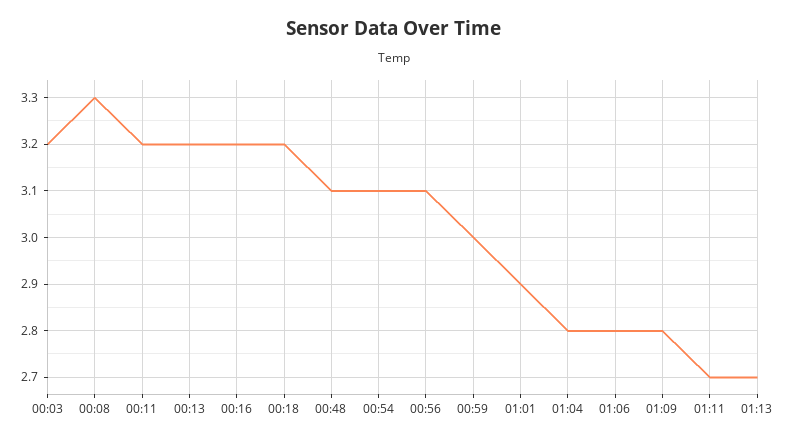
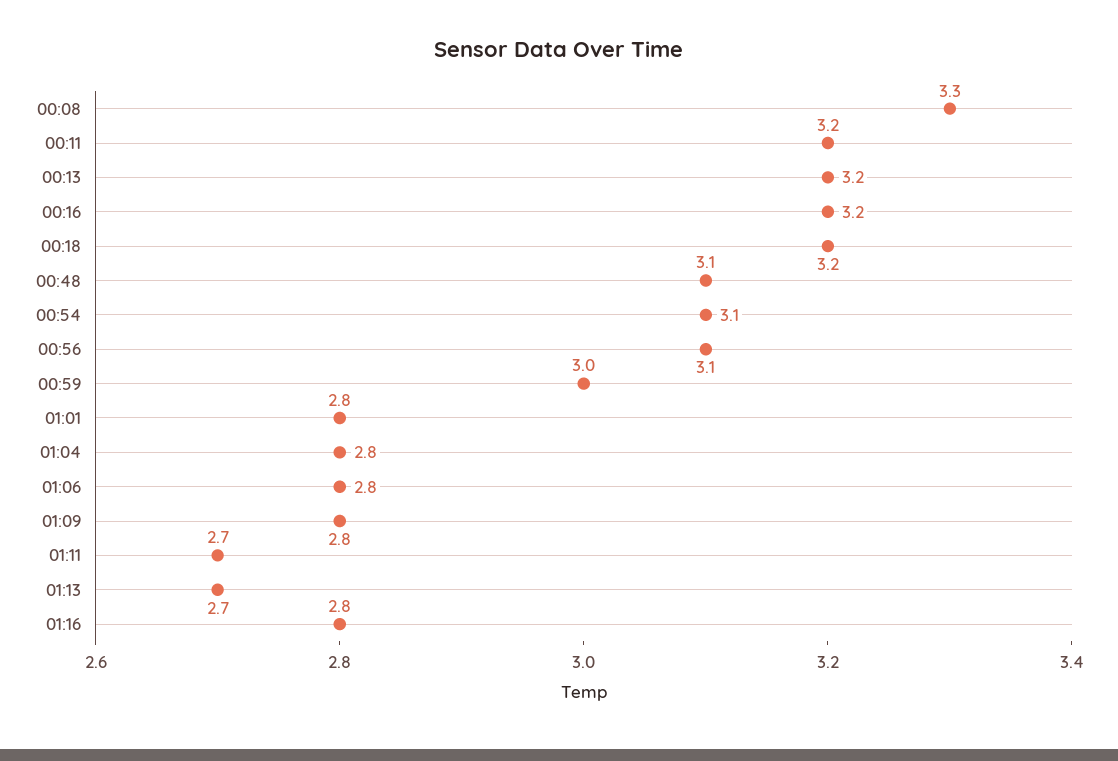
00:03: 3.2 -> none
01:01: 2.9 -> 2.8
01:16: none -> 2.8

